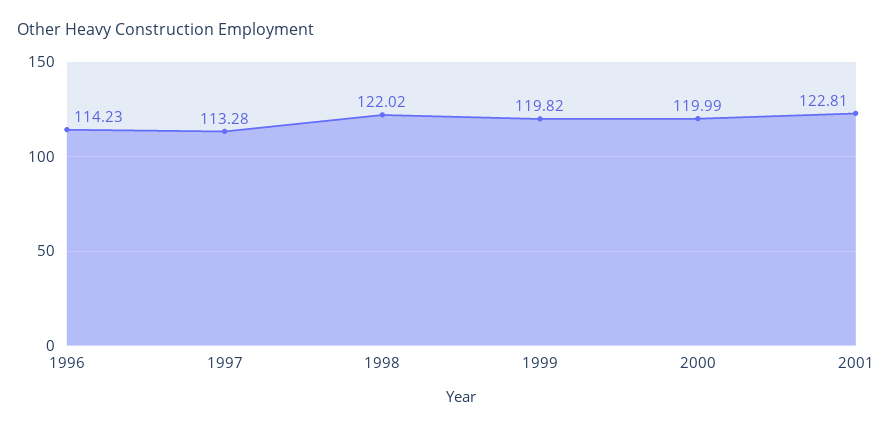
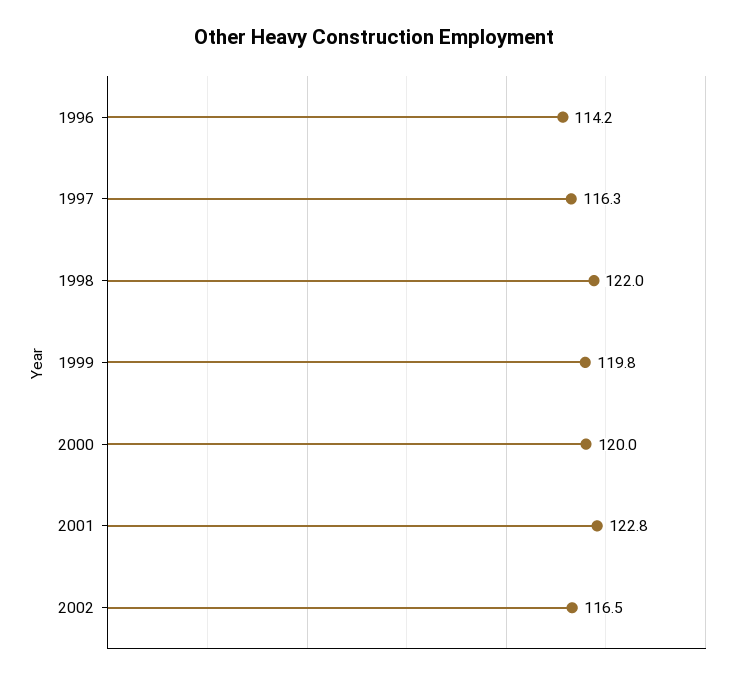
1997: 113.28 -> 116.3
2002: none -> 116.5

